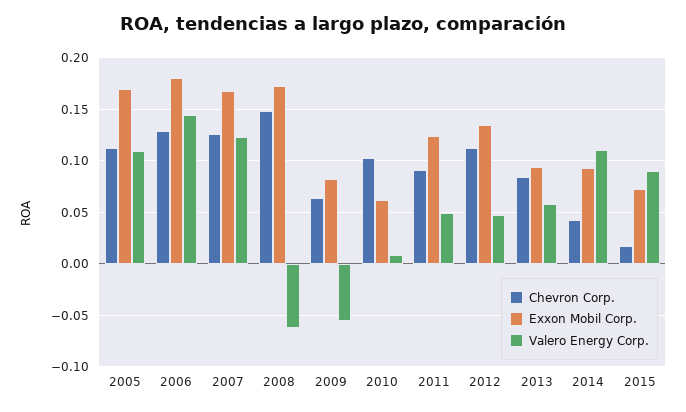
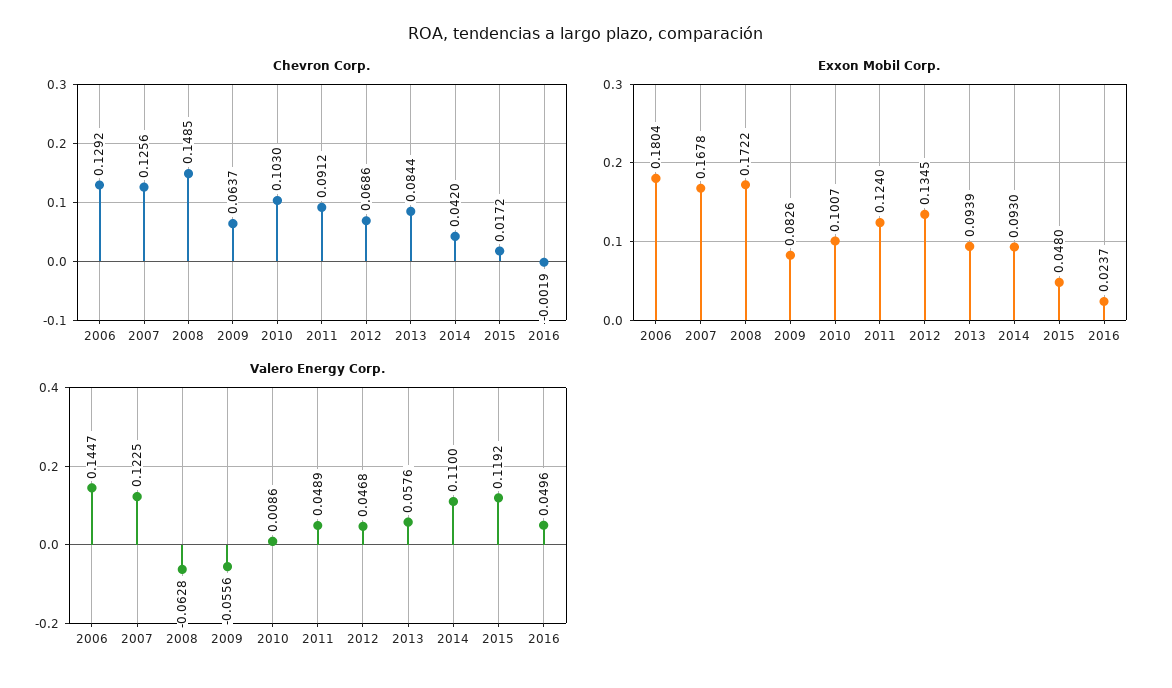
Chevron Corp., 2005: 0.11 -> none
Exxon Mobil Corp., 2005: 0.17 -> none
Valero Energy Corp., 2005: 0.11 -> none
Exxon Mobil Corp., 2010: 0.06 -> 0.1007
Chevron Corp., 2012: 0.11 -> 0.0686
Exxon Mobil Corp., 2015: 0.07 -> 0.048
Valero Energy Corp., 2015: 0.09 -> 0.1192
Chevron Corp., 2016: none -> -0.0019
Exxon Mobil Corp., 2016: none -> 0.0237
Valero Energy Corp., 2016: none -> 0.0496

